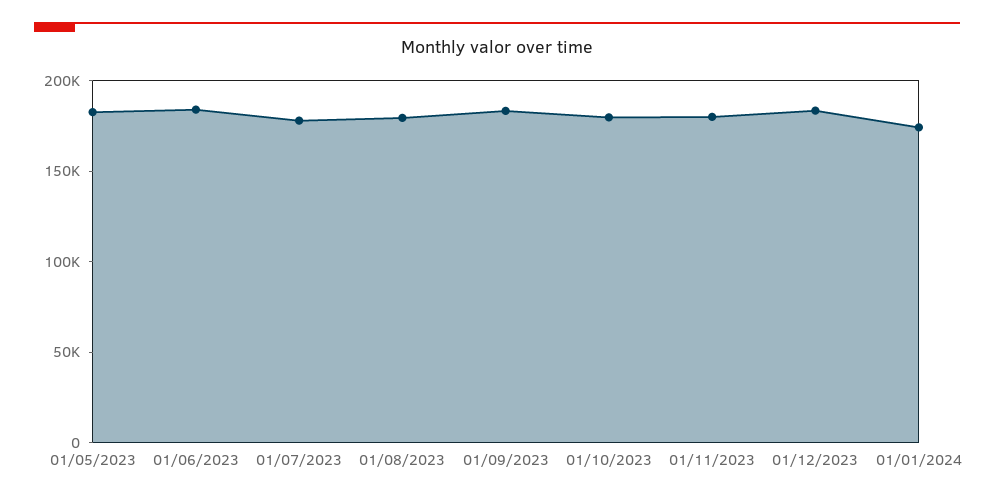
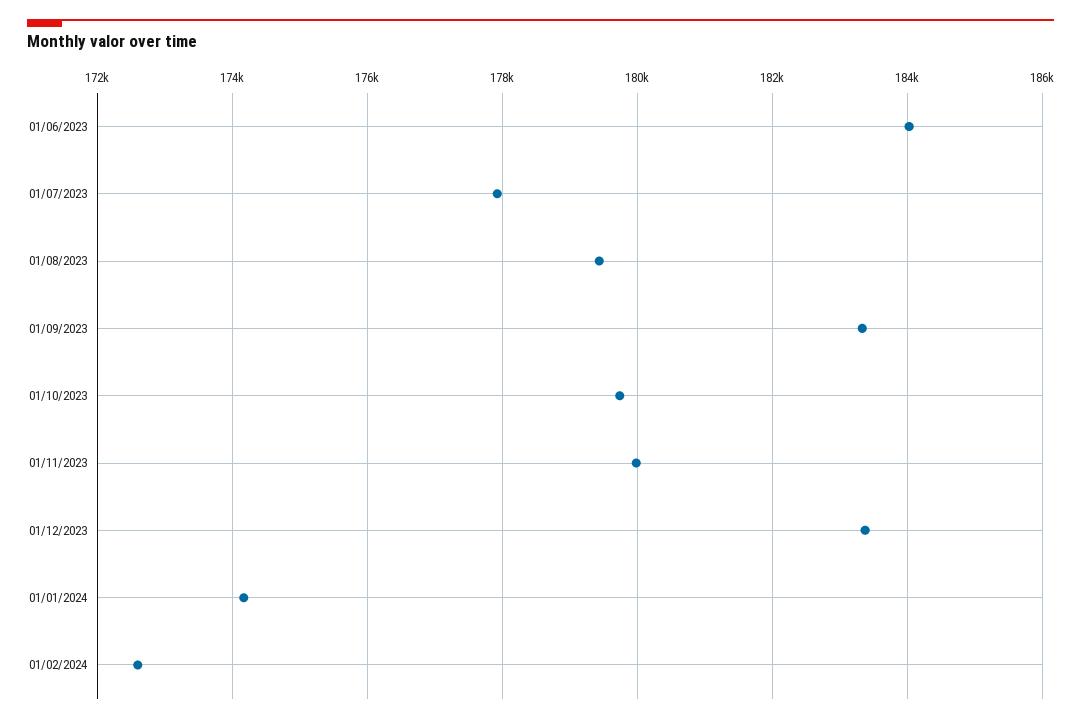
01/05/2023: 180000 -> none
01/02/2024: none -> 172600

